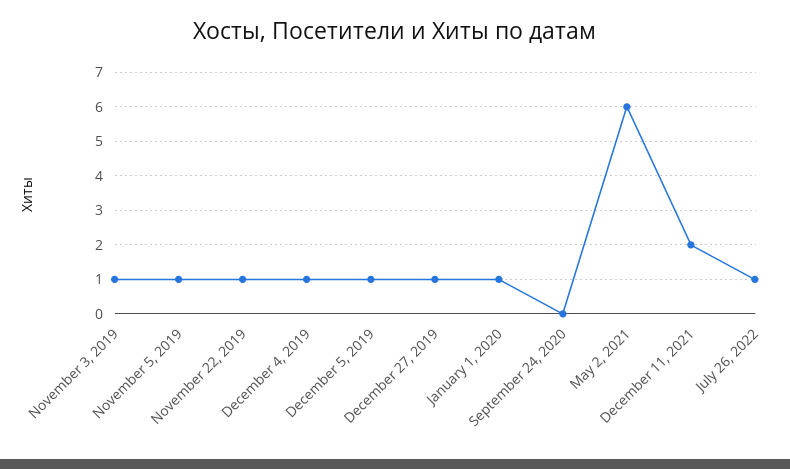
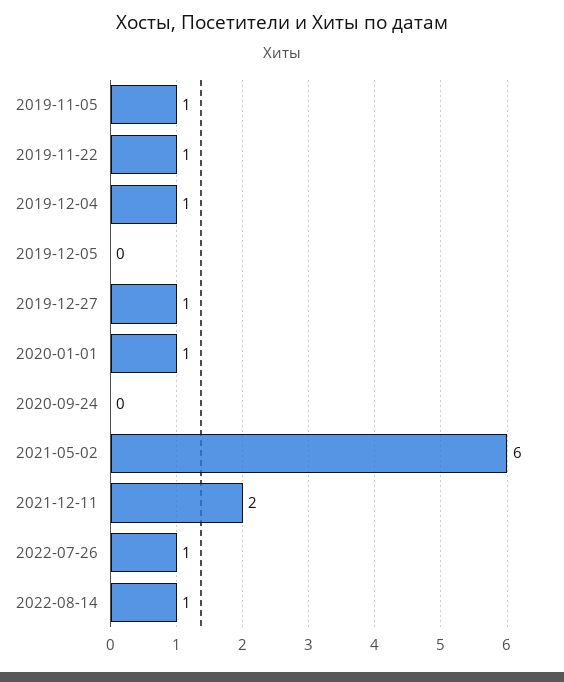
November 3, 2019: 1 -> none
December 5, 2019: 1 -> 0
2022-08-14: none -> 1

